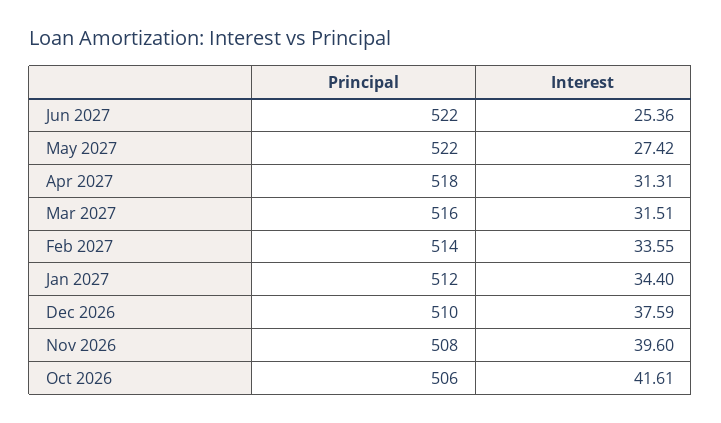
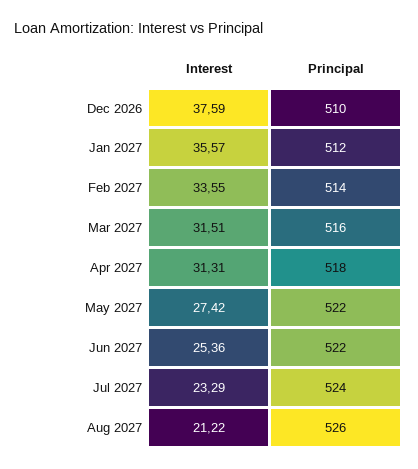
Interest, Jan 2027: 34.4 -> 35.57
Principal, Nov 2026: 508 -> none
Interest, Nov 2026: 39.6 -> none
Principal, Oct 2026: 506 -> none
Interest, Oct 2026: 41.61 -> none
Interest, Jul 2027: none -> 23.29
Principal, Jul 2027: none -> 524
Interest, Aug 2027: none -> 21.22
Principal, Aug 2027: none -> 526

